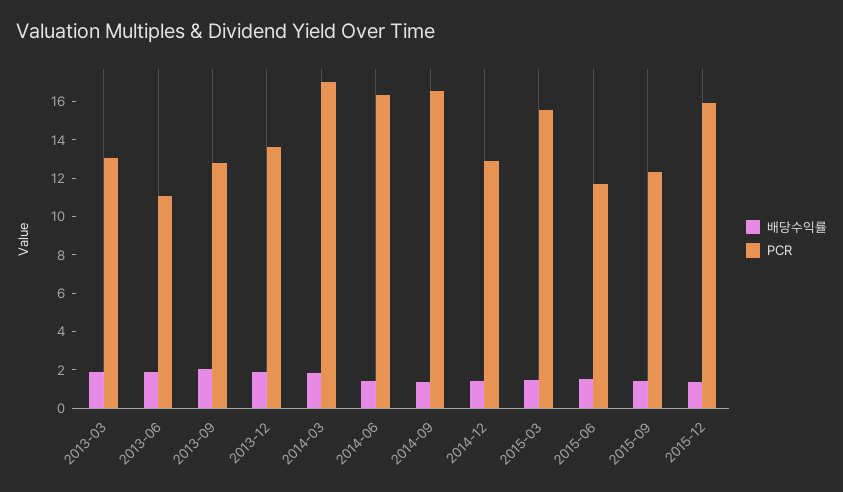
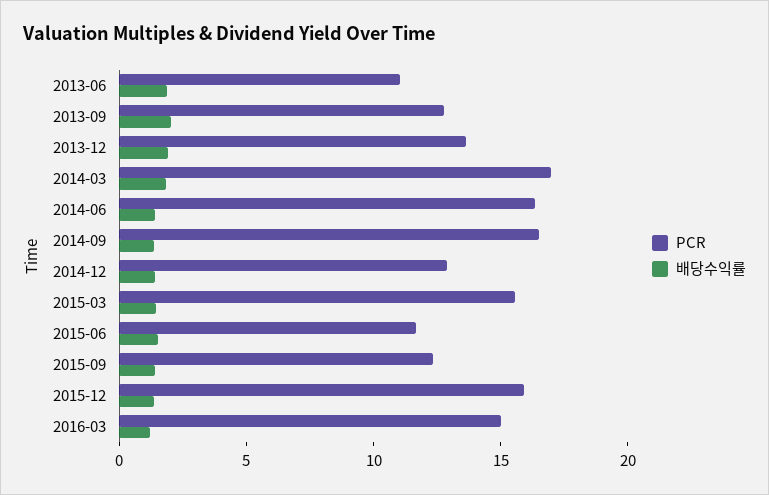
배당수익률, 2013-03: 2 -> none
PCR, 2013-03: 13 -> none
PCR, 2016-03: none -> 15
배당수익률, 2016-03: none -> 1

